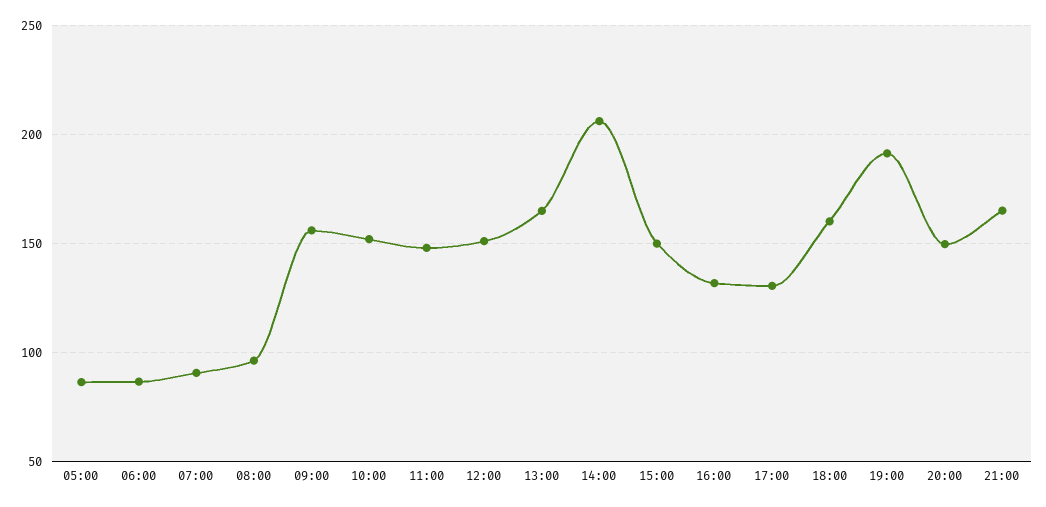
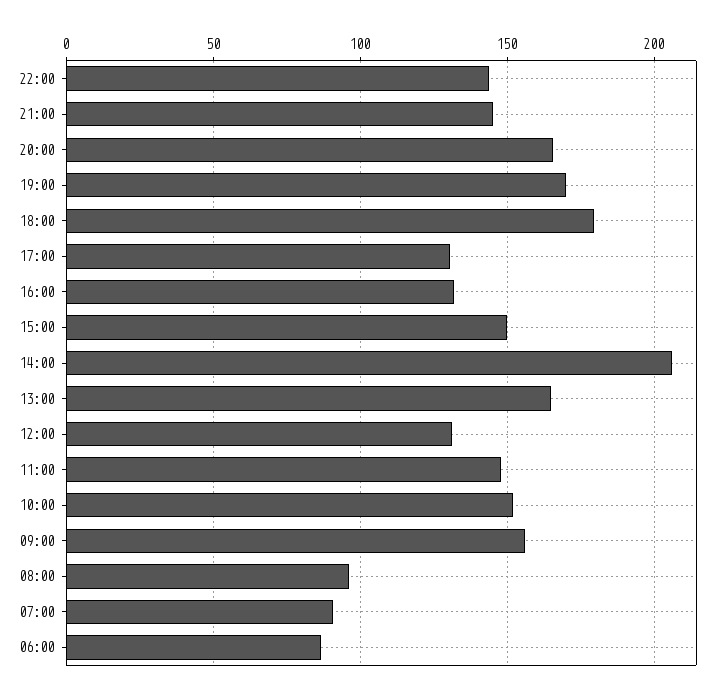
05:00: 85 -> none
12:00: 150 -> 130
18:00: 160 -> 180
19:00: 190 -> 170
20:00: 150 -> 165
21:00: 165 -> 145
22:00: none -> 145

